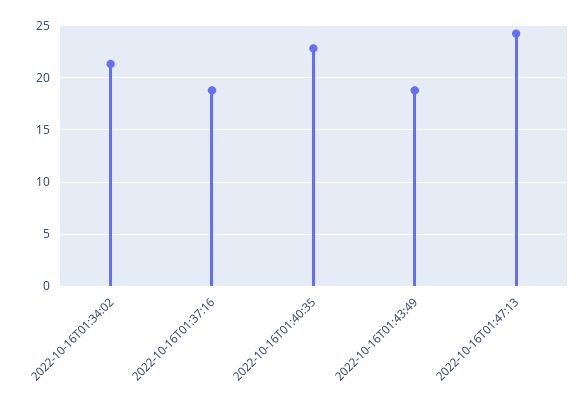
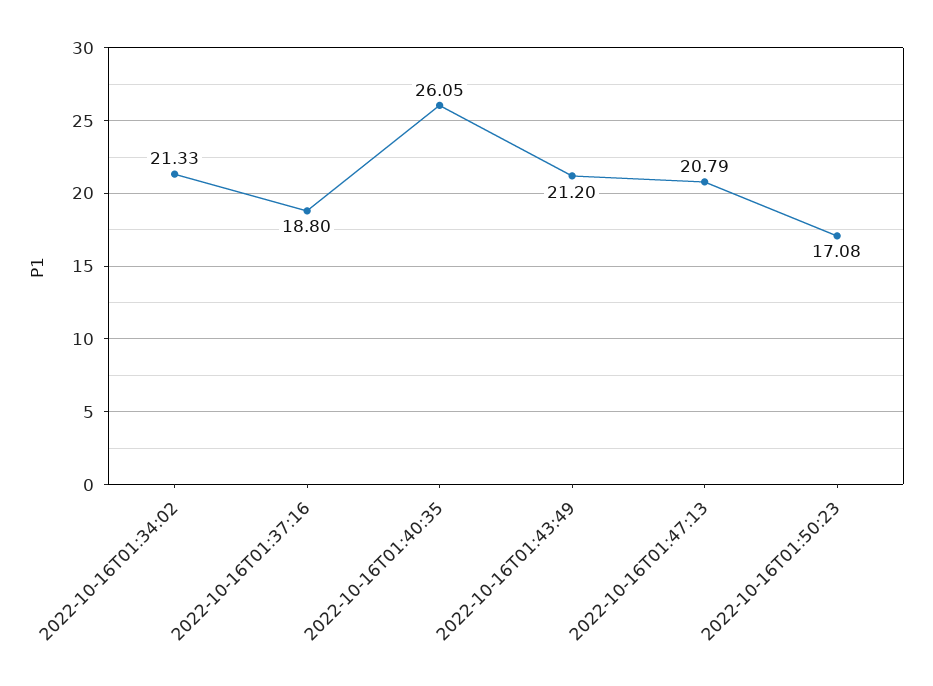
2022-10-16T01:40:35: 23 -> 26.05
2022-10-16T01:43:49: 19 -> 21.2
2022-10-16T01:47:13: 24 -> 20.79
2022-10-16T01:50:23: none -> 17.08

